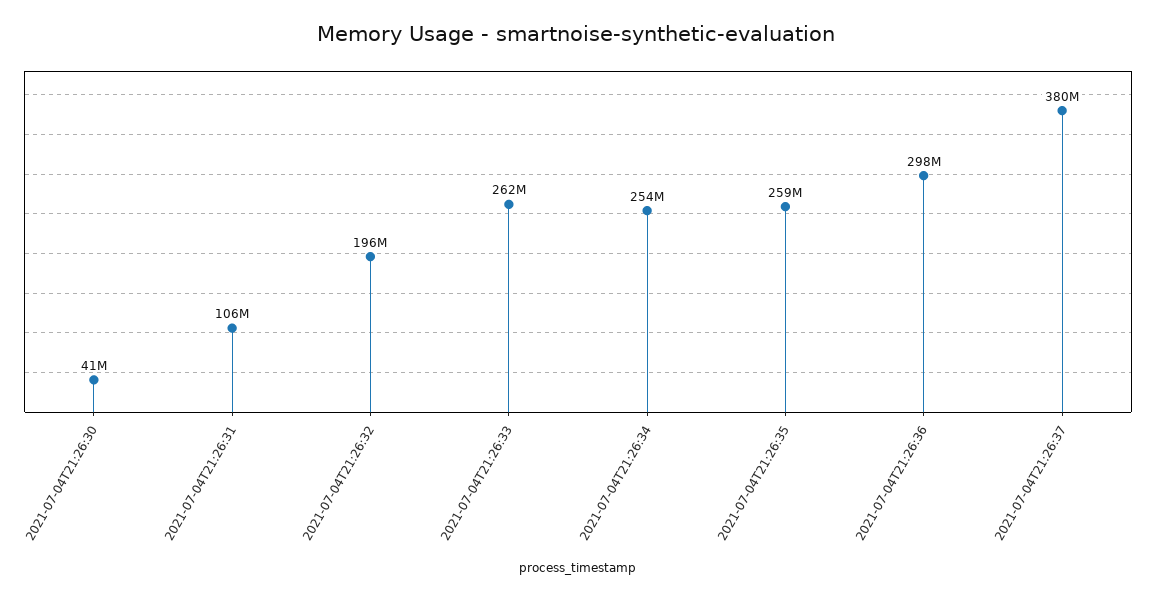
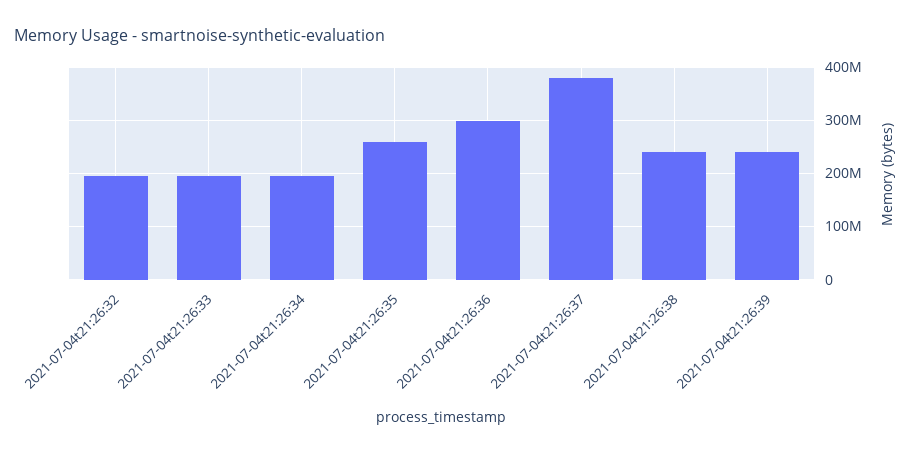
2021-07-04T21:26:30: 41000000 -> none
2021-07-04T21:26:31: 106000000 -> none
2021-07-04T21:26:33: 262000000 -> 200000000
2021-07-04T21:26:34: 254000000 -> 200000000
2021-07-04t21:26:38: none -> 240000000
2021-07-04t21:26:39: none -> 240000000

